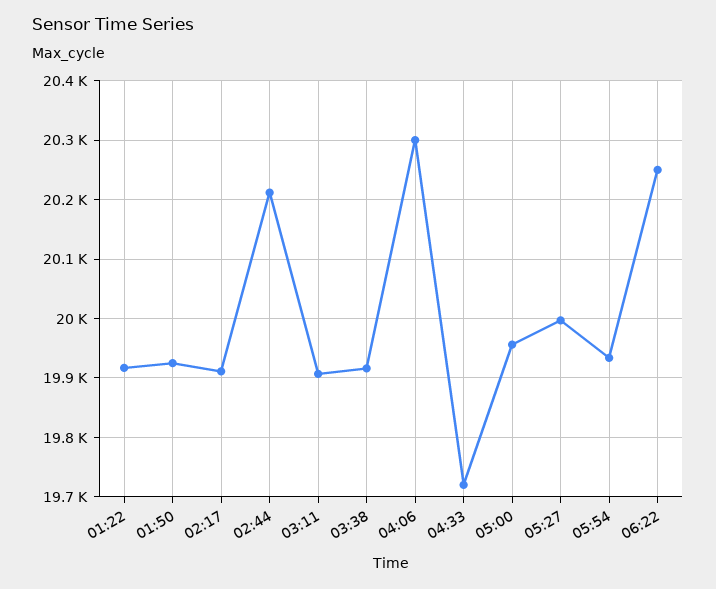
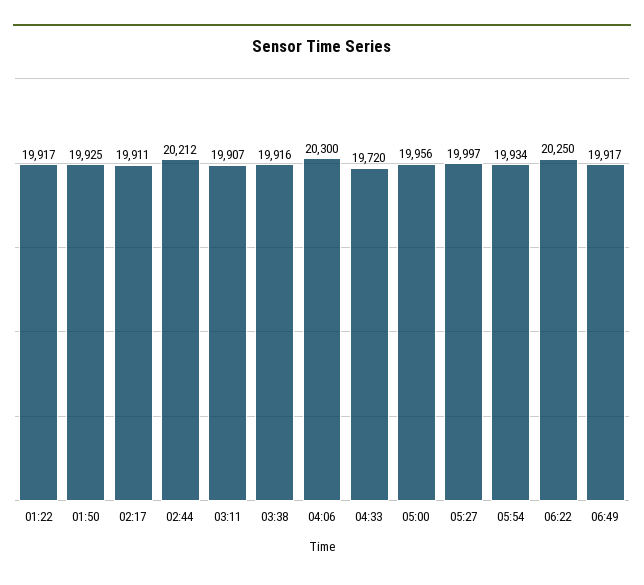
06:49: none -> 19917

